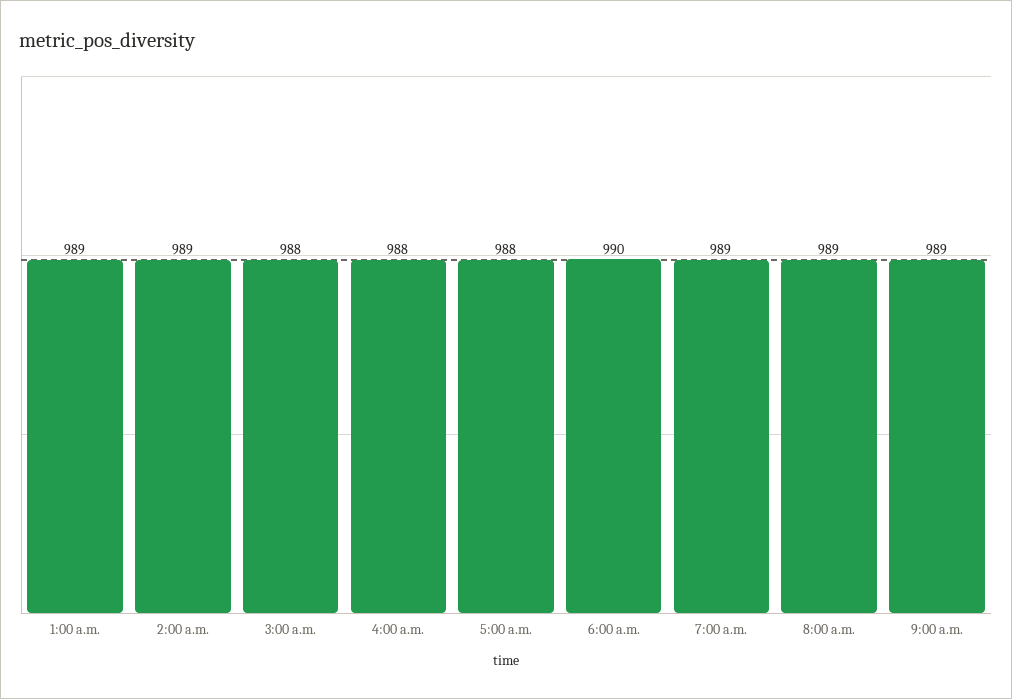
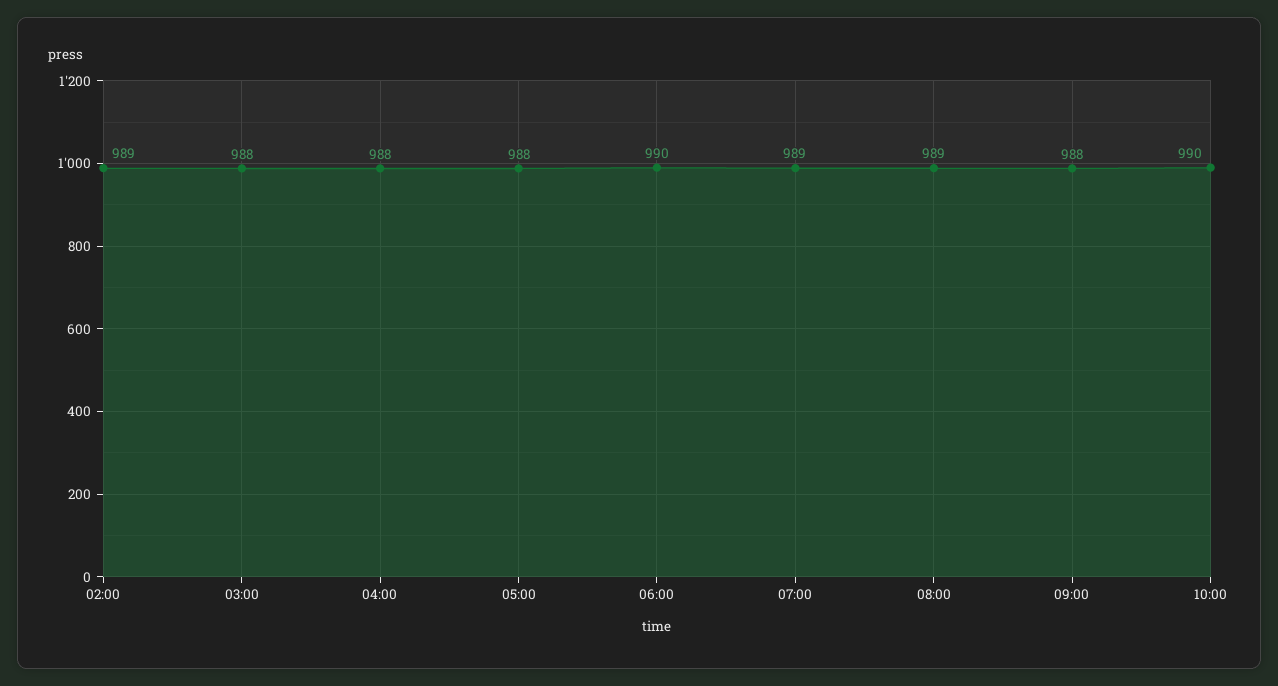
1:00 a.m.: 989 -> none
9:00 a.m.: 989 -> 988
10:00: none -> 990

